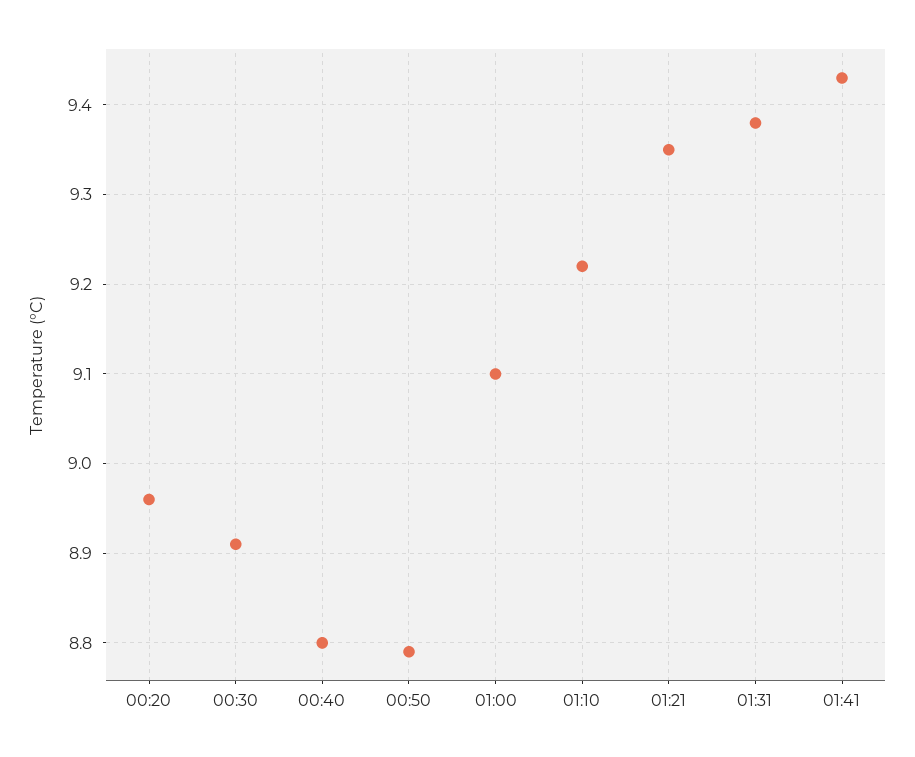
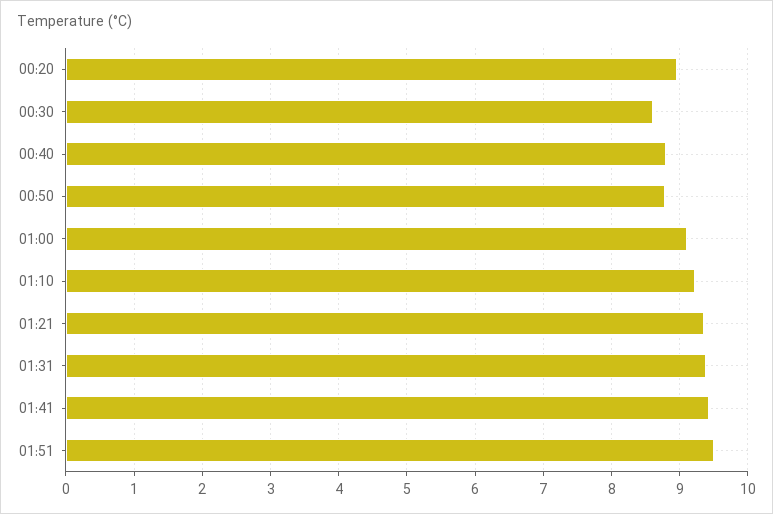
00:30: 8.91 -> 8.6
01:51: none -> 9.5

